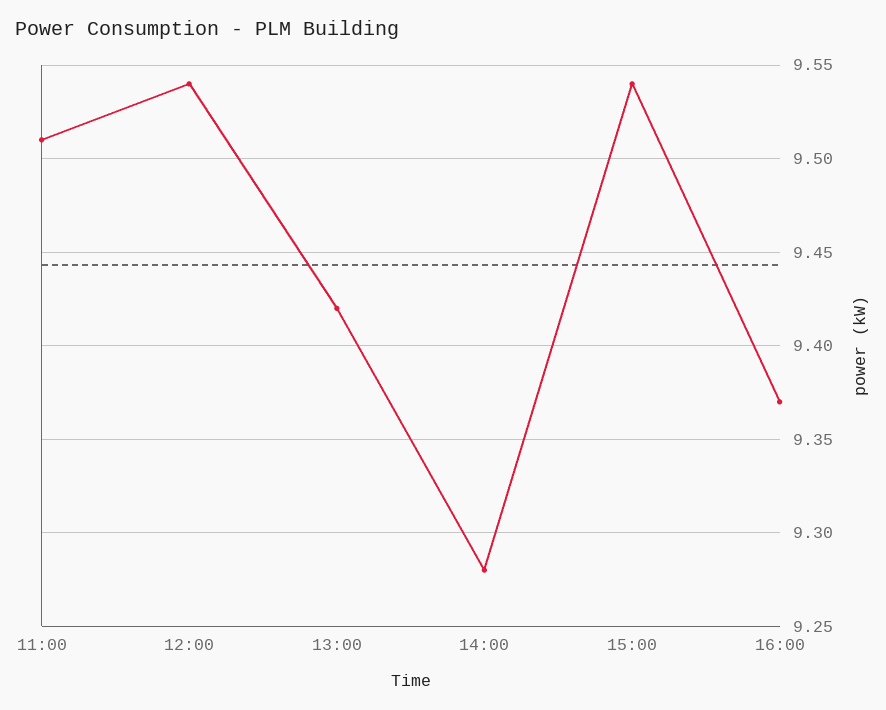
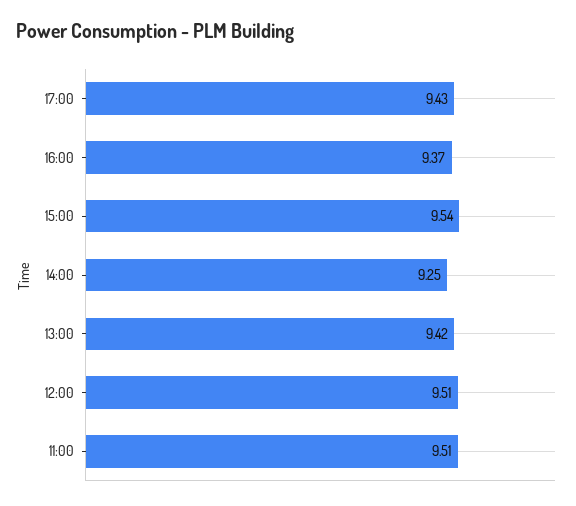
12:00: 9.54 -> 9.51
14:00: 9.28 -> 9.25
17:00: none -> 9.43

